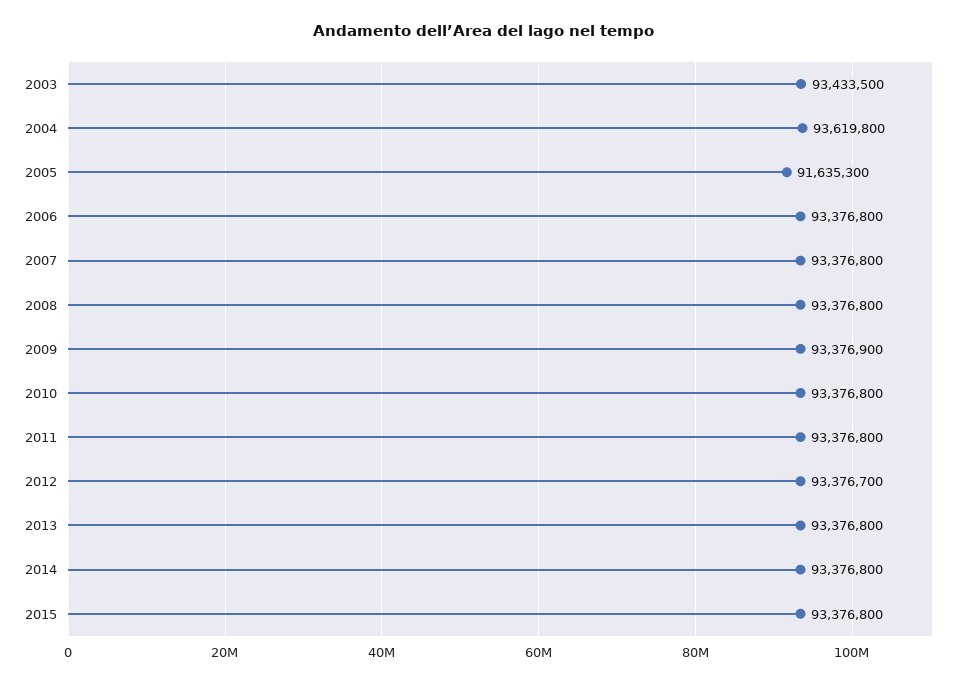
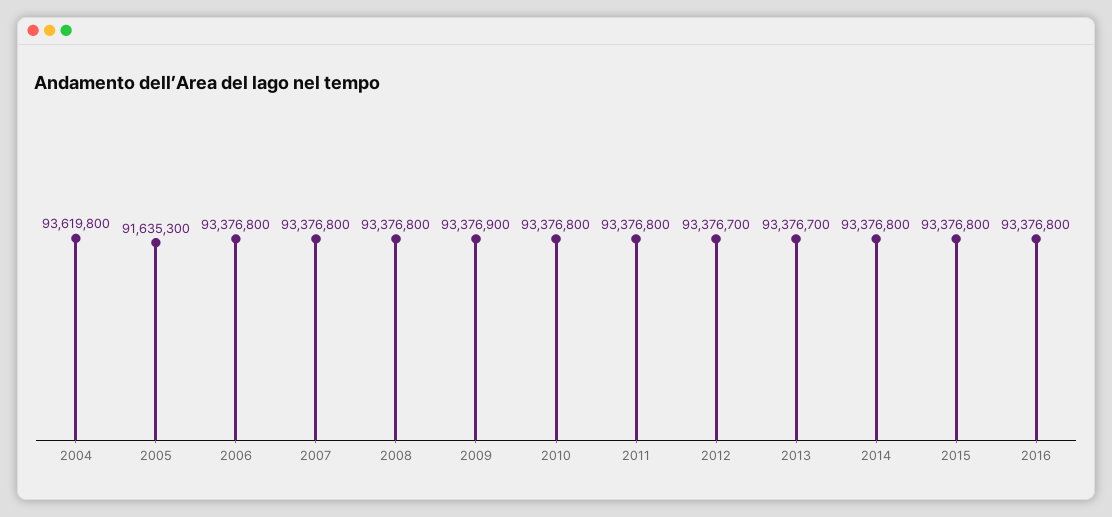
2003: 93433500 -> none
2013: 93376800 -> 93376700
2016: none -> 93376800

